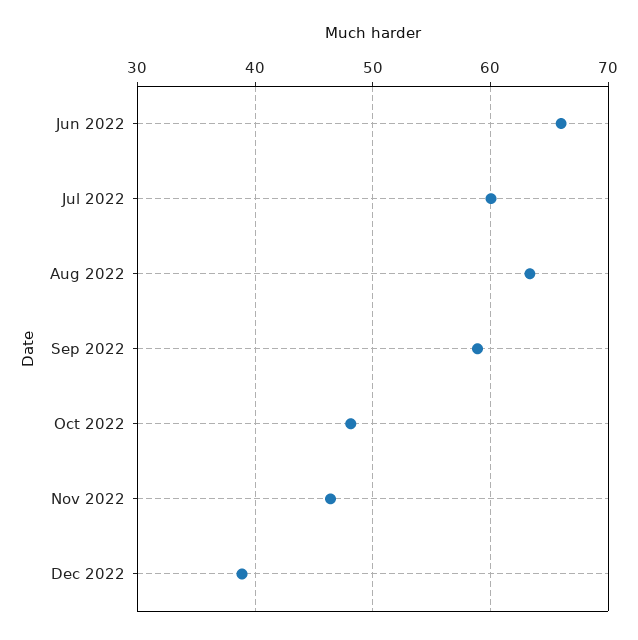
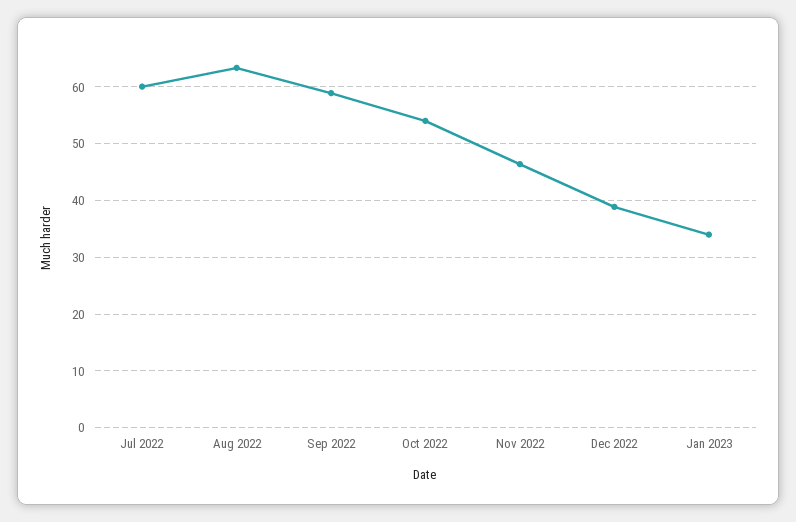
Jun 2022: 66 -> none
Oct 2022: 48 -> 54
Jan 2023: none -> 34

